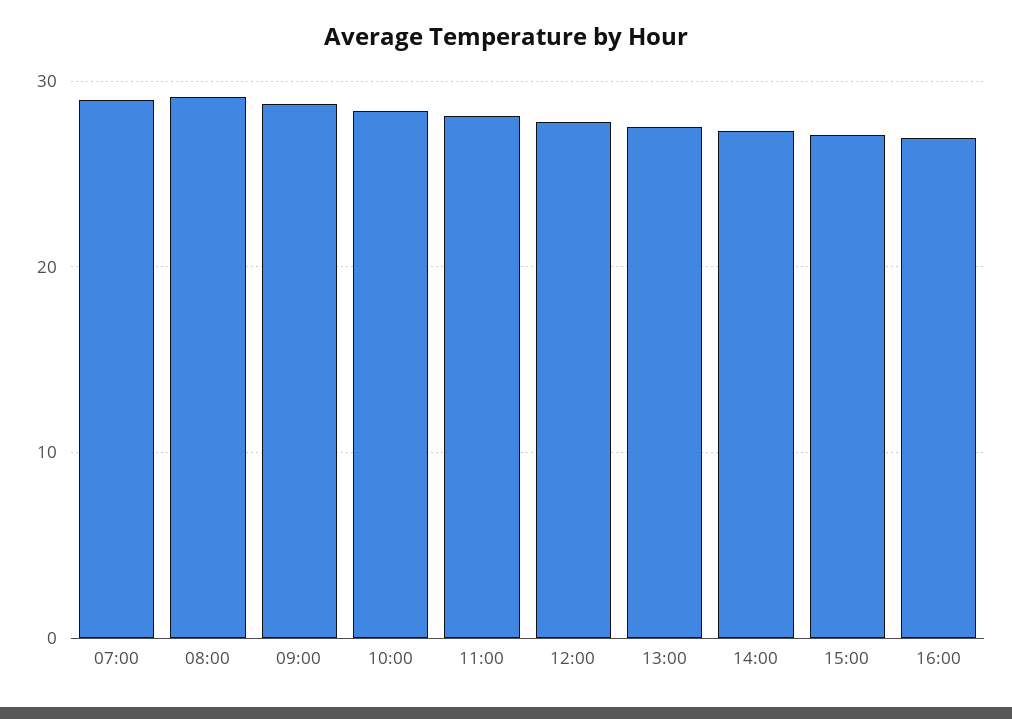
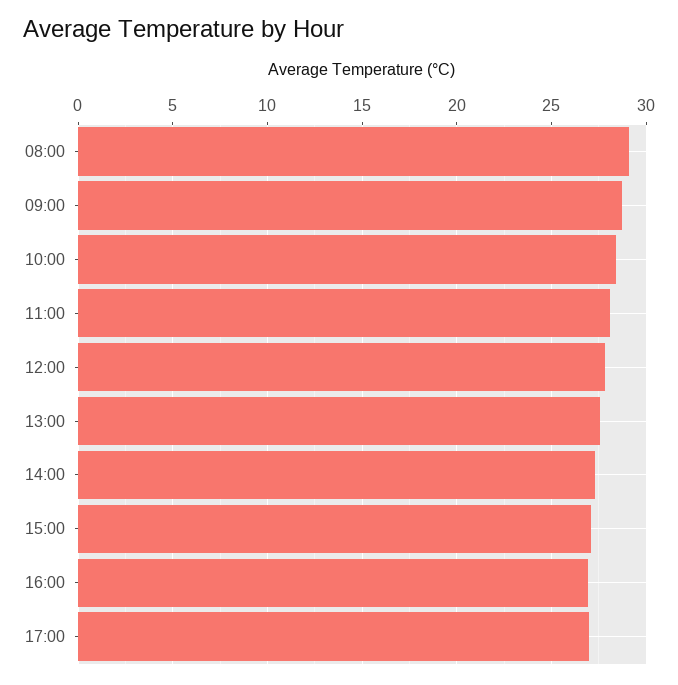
07:00: 29 -> none
17:00: none -> 27

